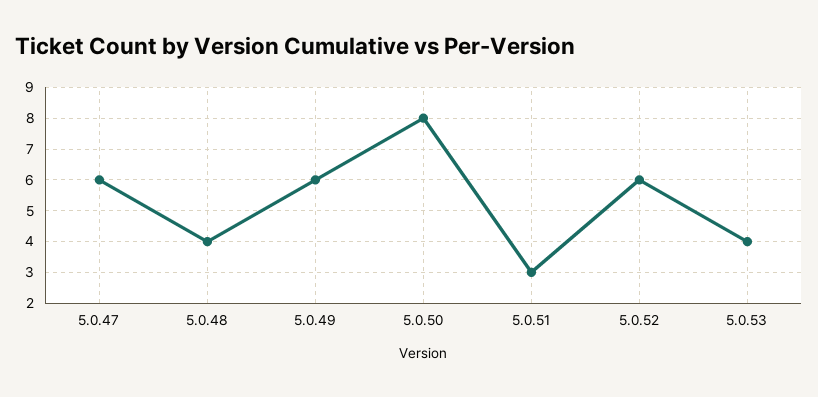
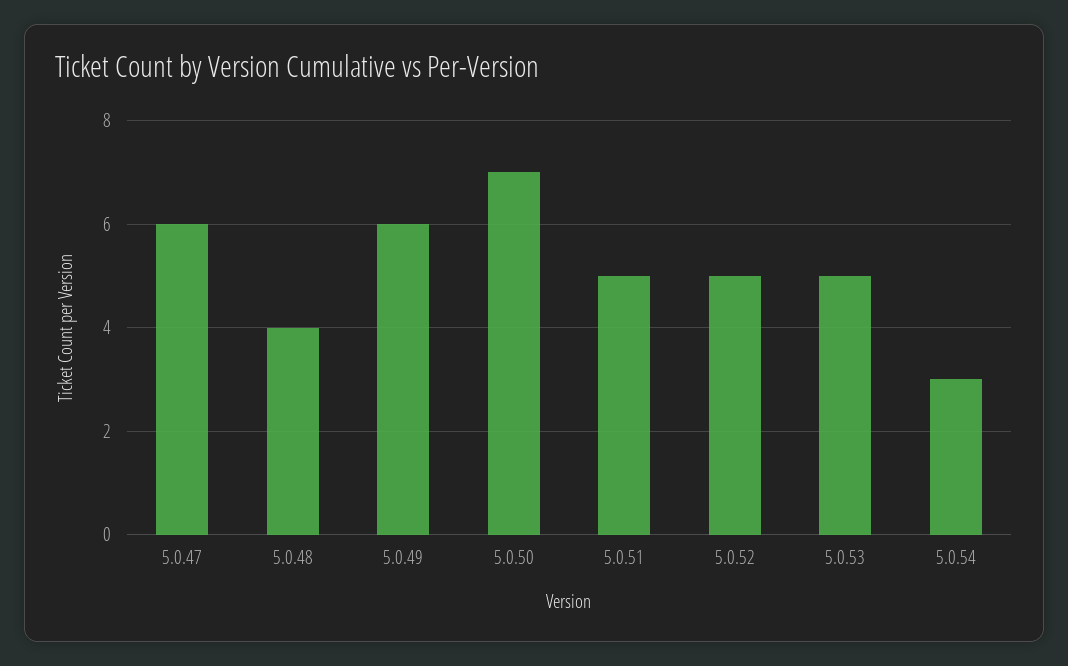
5.0.50: 8 -> 7
5.0.51: 3 -> 5
5.0.52: 6 -> 5
5.0.53: 4 -> 5
5.0.54: none -> 3

